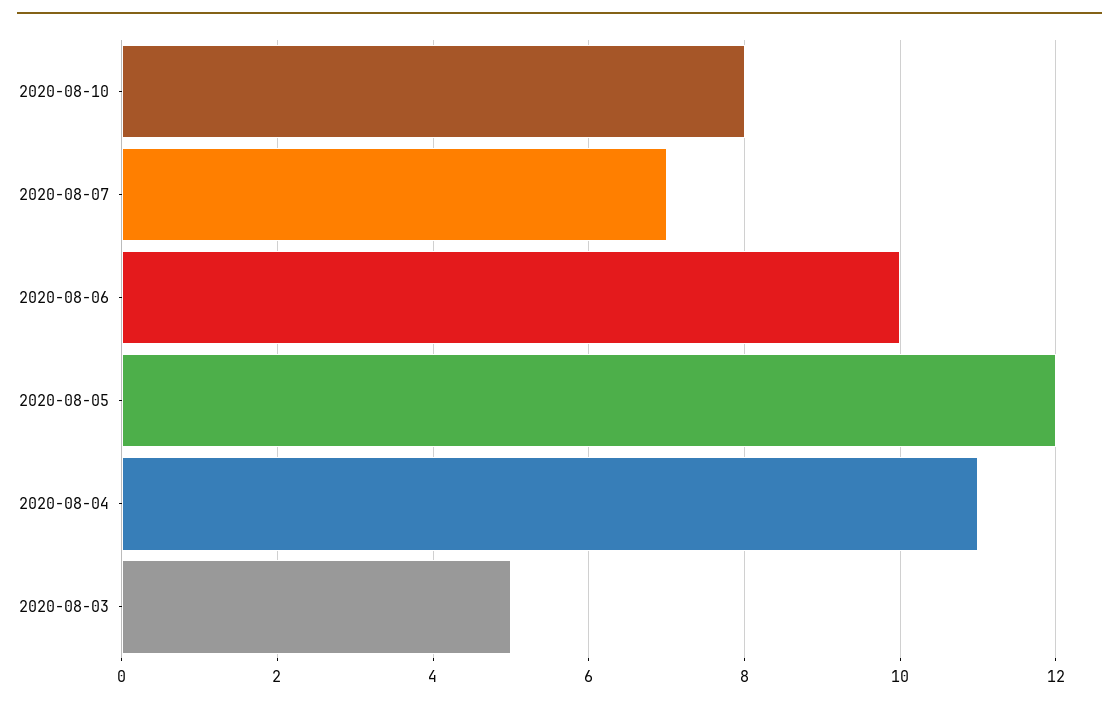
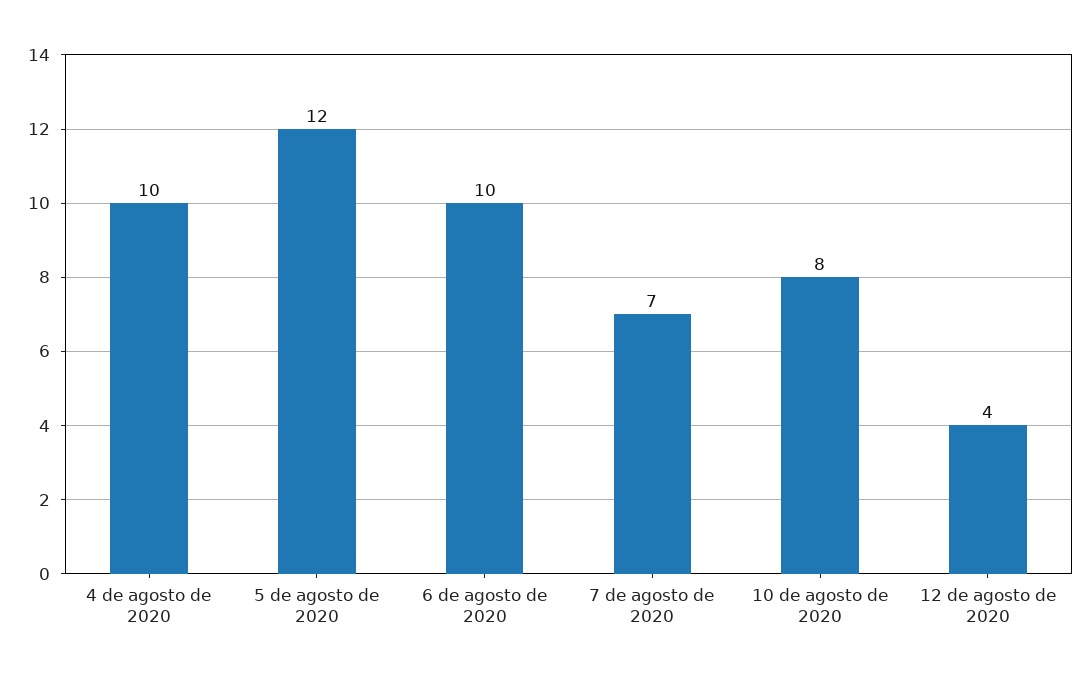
2020-08-04: 11 -> 10
2020-08-03: 5 -> none
12 de agosto de 2020: none -> 4

